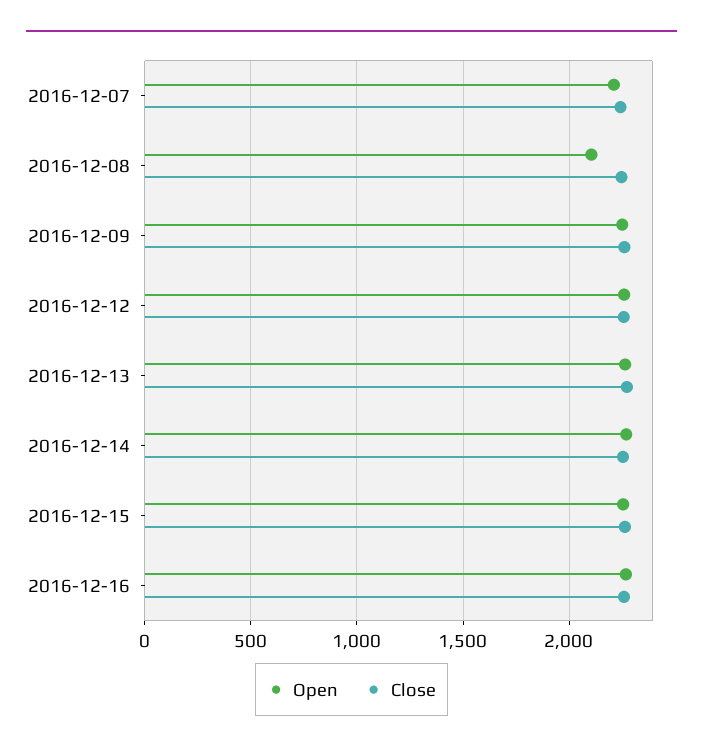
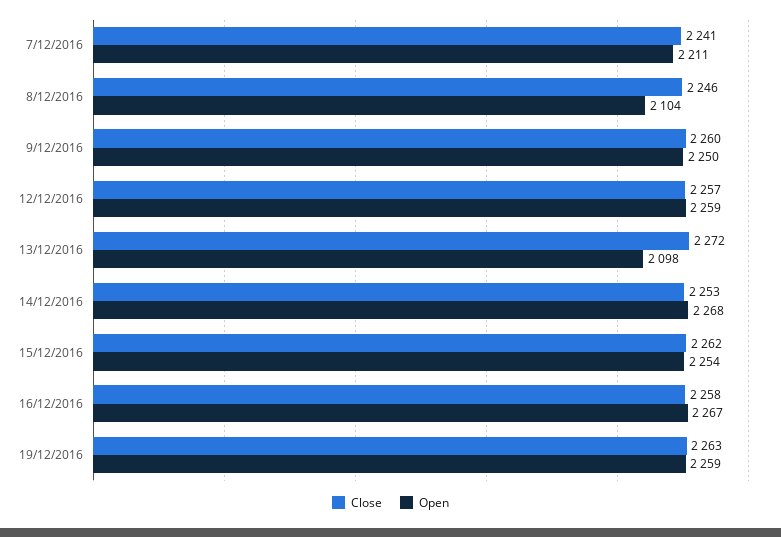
Open, 2016-12-13: 2250 -> 2098
Close, 19/12/2016: none -> 2263
Open, 19/12/2016: none -> 2259

